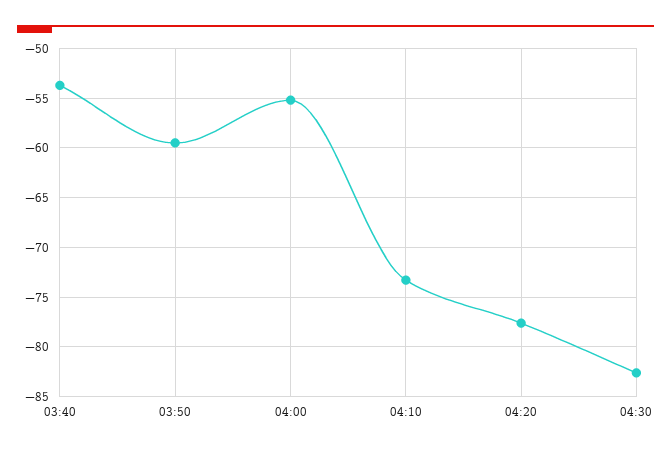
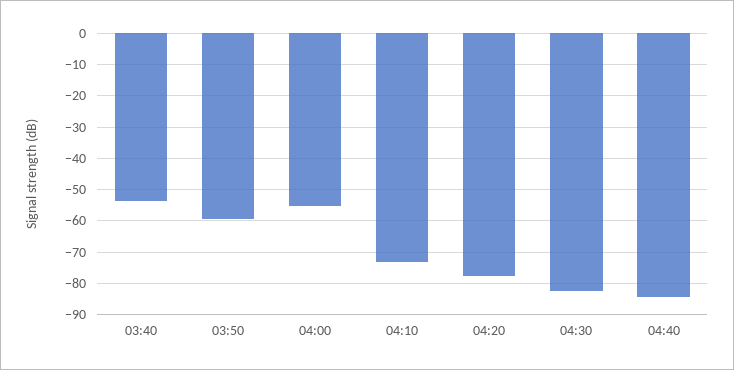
04:40: none -> -84

